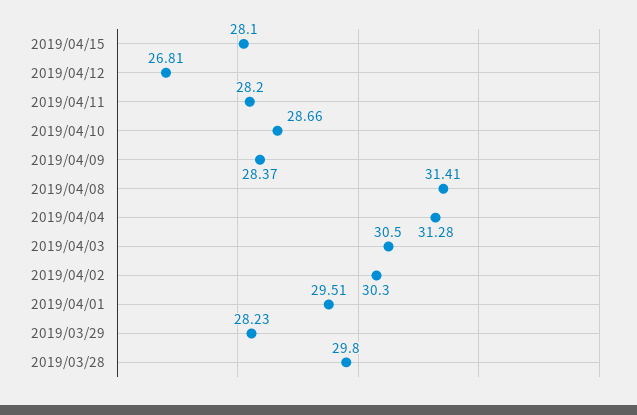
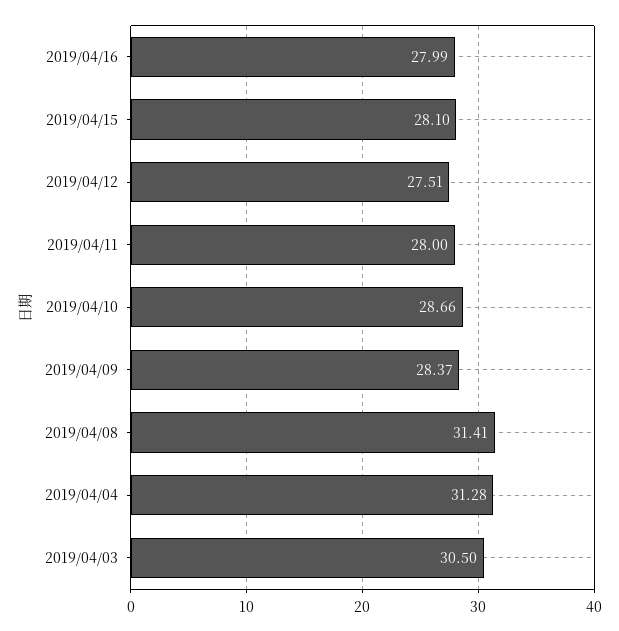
2019/04/12: 26.81 -> 27.51
2019/04/11: 28.2 -> 28
2019/04/02: 30.3 -> none
2019/04/01: 29.51 -> none
2019/03/29: 28.23 -> none
2019/03/28: 29.8 -> none
2019/04/16: none -> 27.99

